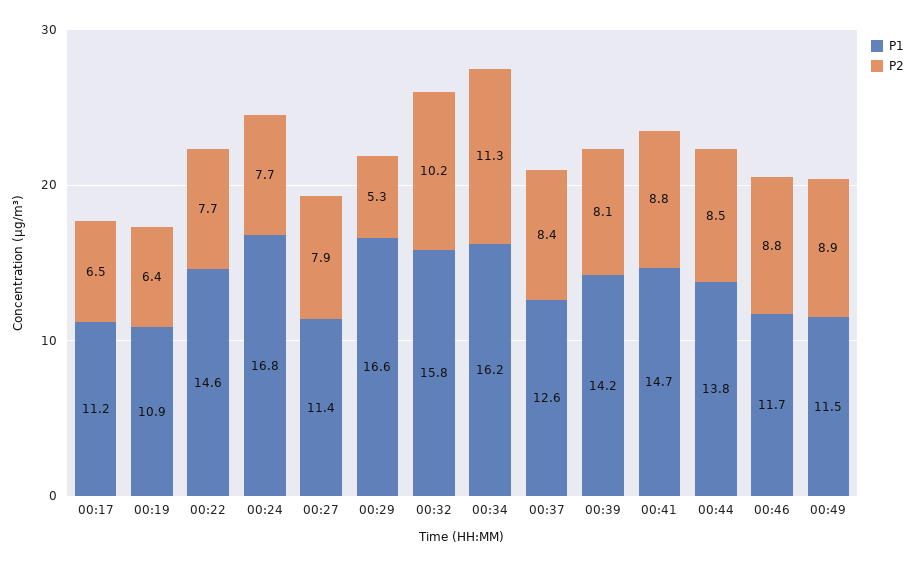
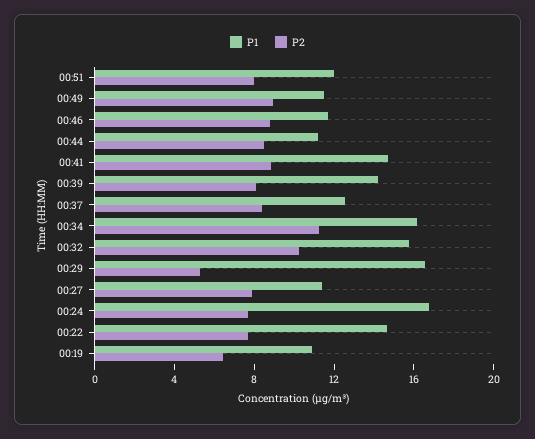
P1, 00:17: 11.2 -> none
P2, 00:17: 6.5 -> none
P1, 00:44: 13.8 -> 11
P1, 00:51: none -> 12
P2, 00:51: none -> 8

